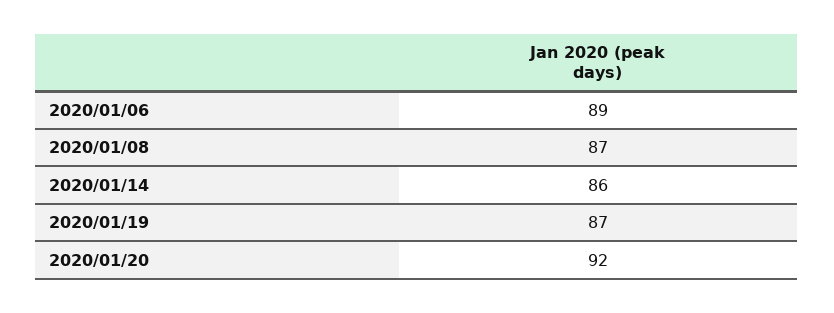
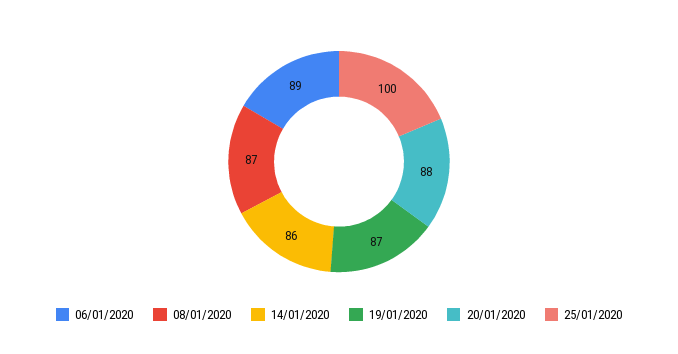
2020/01/20: 92 -> 88
25/01/2020: none -> 100

